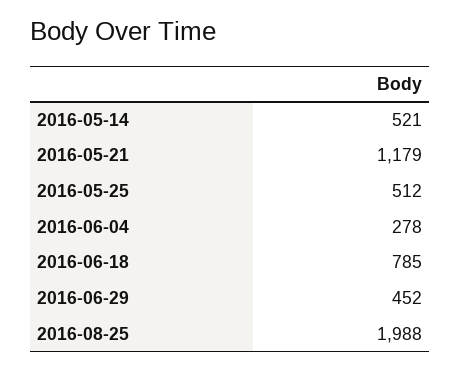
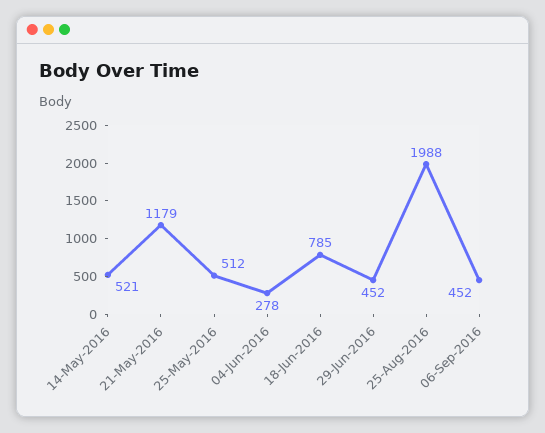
06-Sep-2016: none -> 452

